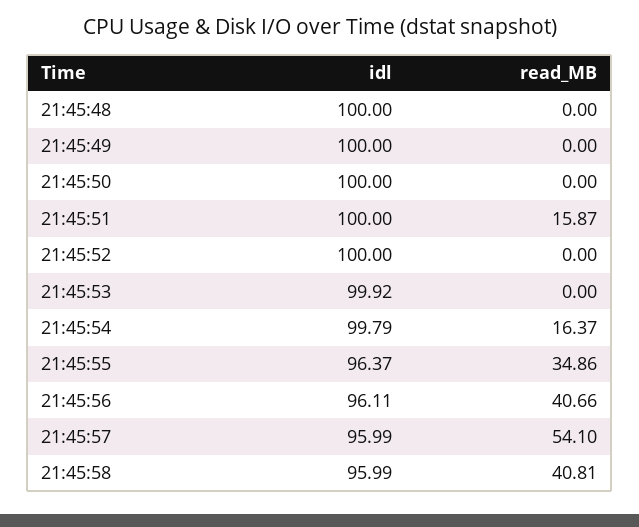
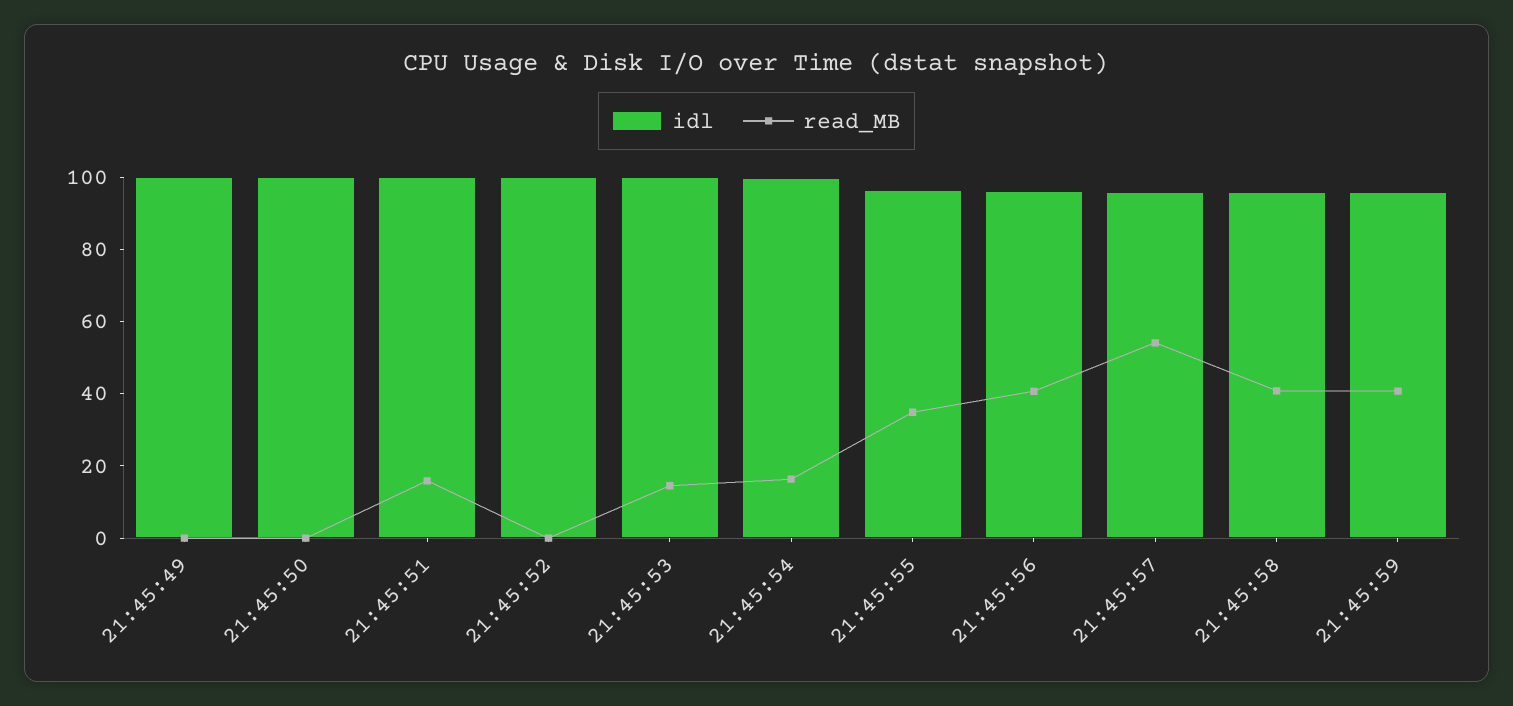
idl, 21:45:48: 100 -> none
read_MB, 21:45:48: 0 -> none
read_MB, 21:45:53: 0 -> 15
idl, 21:45:59: none -> 95
read_MB, 21:45:59: none -> 40

